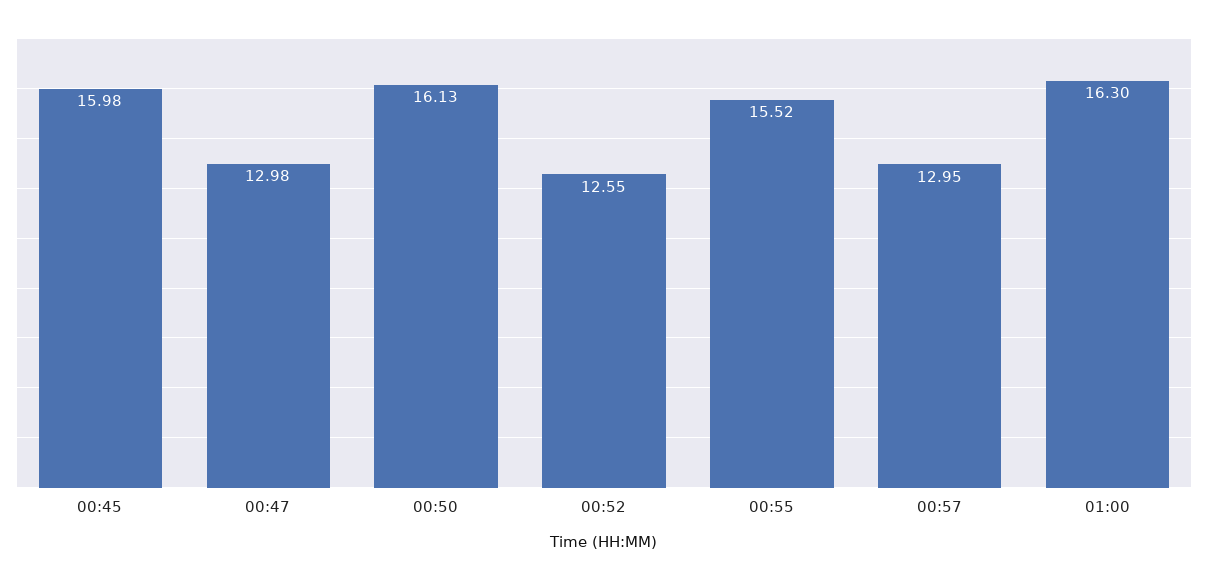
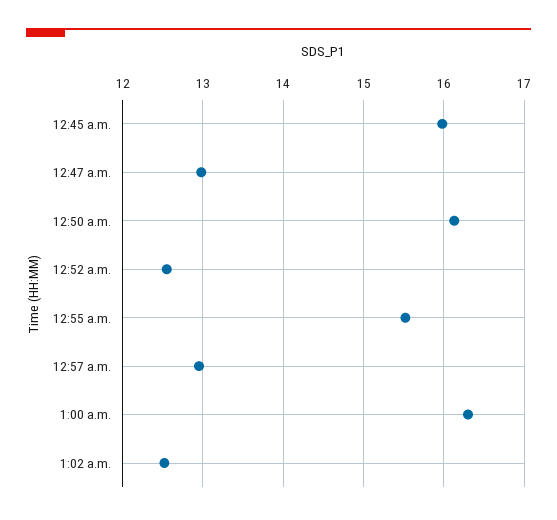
1:02 a.m.: none -> 12.5

